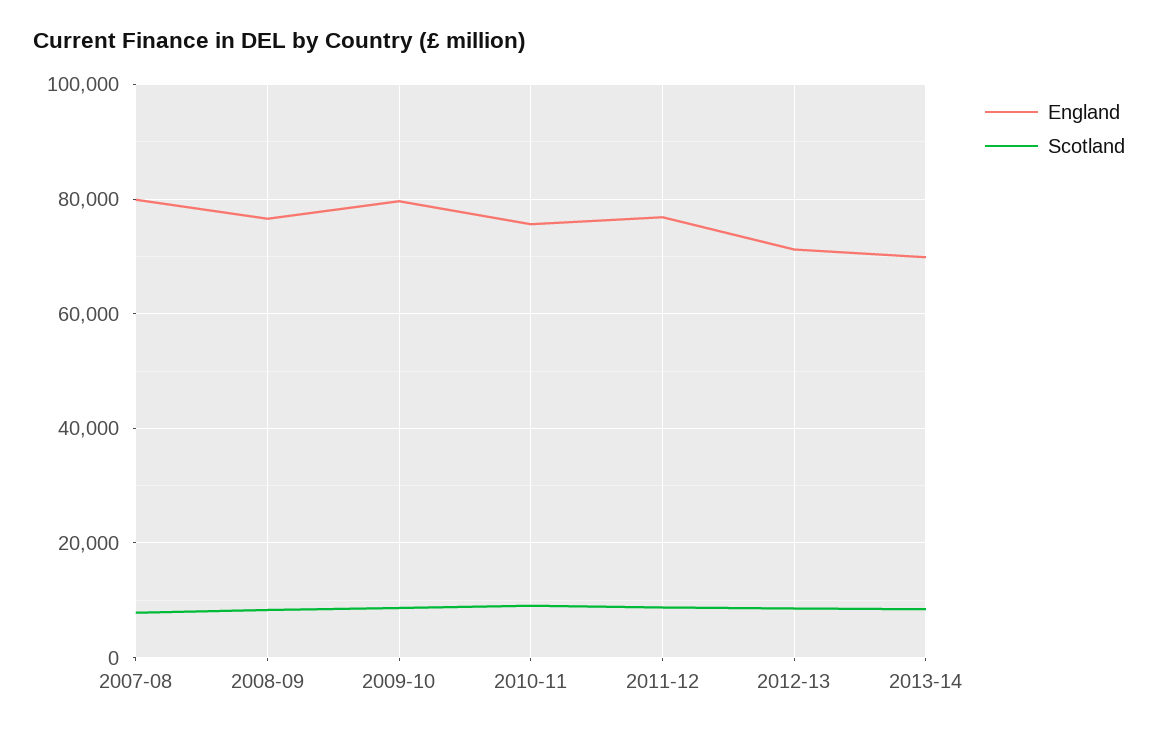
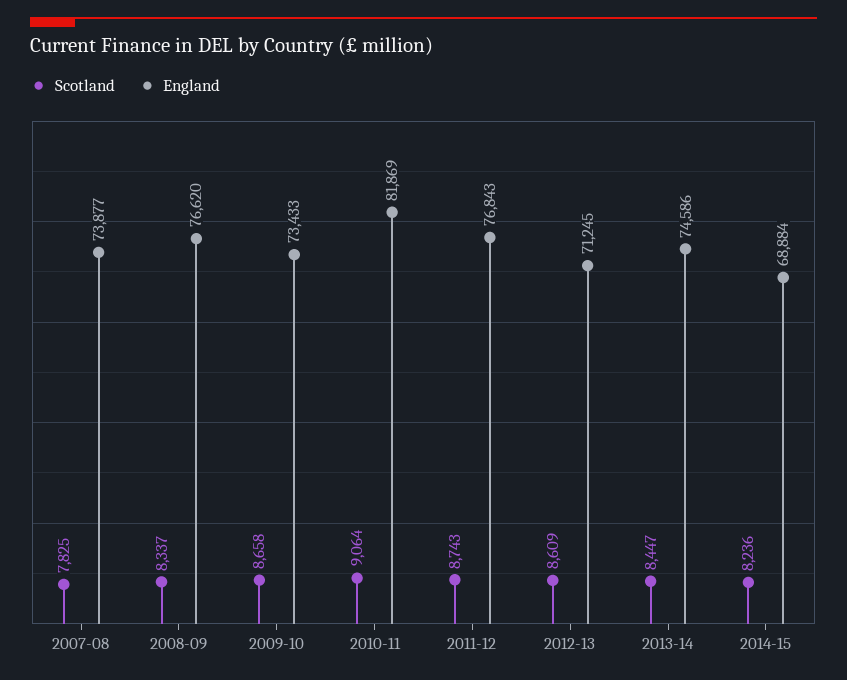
England, 2007-08: 80000 -> 73877
England, 2009-10: 80000 -> 73433
England, 2010-11: 76000 -> 81869
England, 2013-14: 70000 -> 74586
Scotland, 2014-15: none -> 8236
England, 2014-15: none -> 68884

